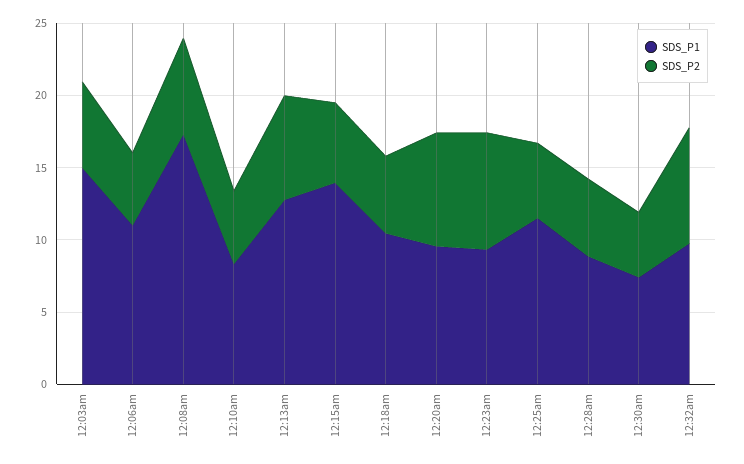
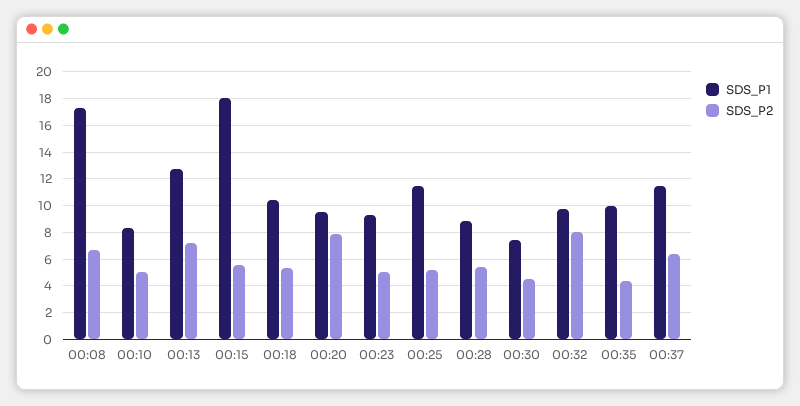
SDS_P1, 12:03am: 15 -> none
SDS_P2, 12:03am: 6 -> none
SDS_P1, 12:06am: 11 -> none
SDS_P2, 12:06am: 5 -> none
SDS_P1, 12:15am: 14 -> 18
SDS_P2, 12:23am: 8 -> 5
SDS_P1, 00:35: none -> 10
SDS_P2, 00:35: none -> 4.5
SDS_P1, 00:37: none -> 11.5
SDS_P2, 00:37: none -> 6.5

